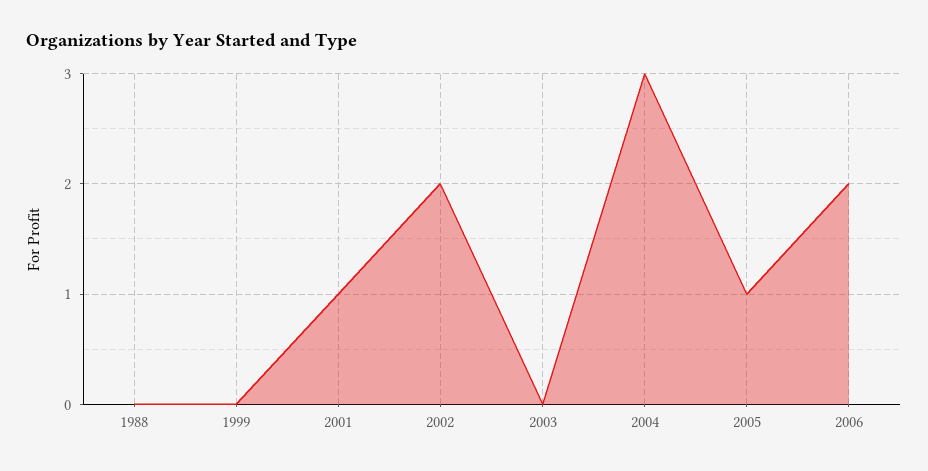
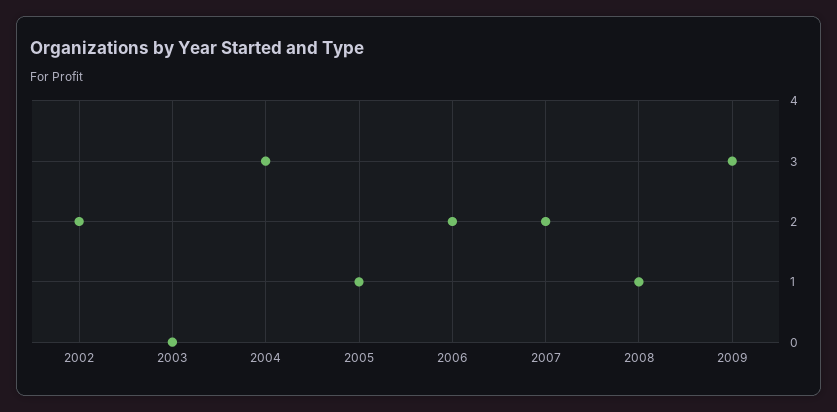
1988: 0 -> none
1999: 0 -> none
2001: 1 -> none
2007: none -> 2
2008: none -> 1
2009: none -> 3

